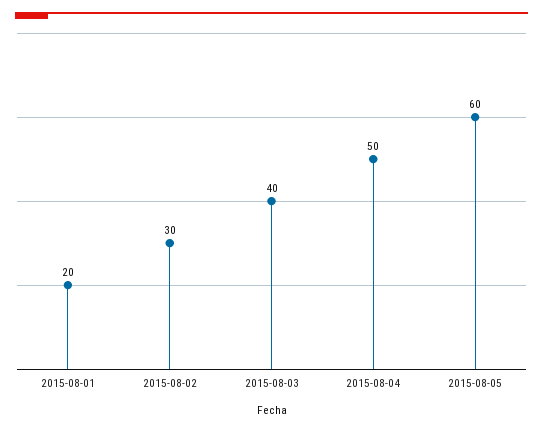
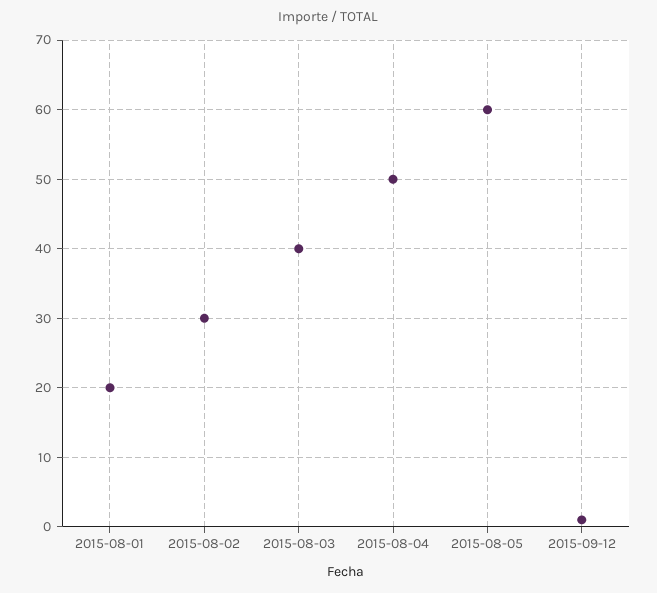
2015-09-12: none -> 1

